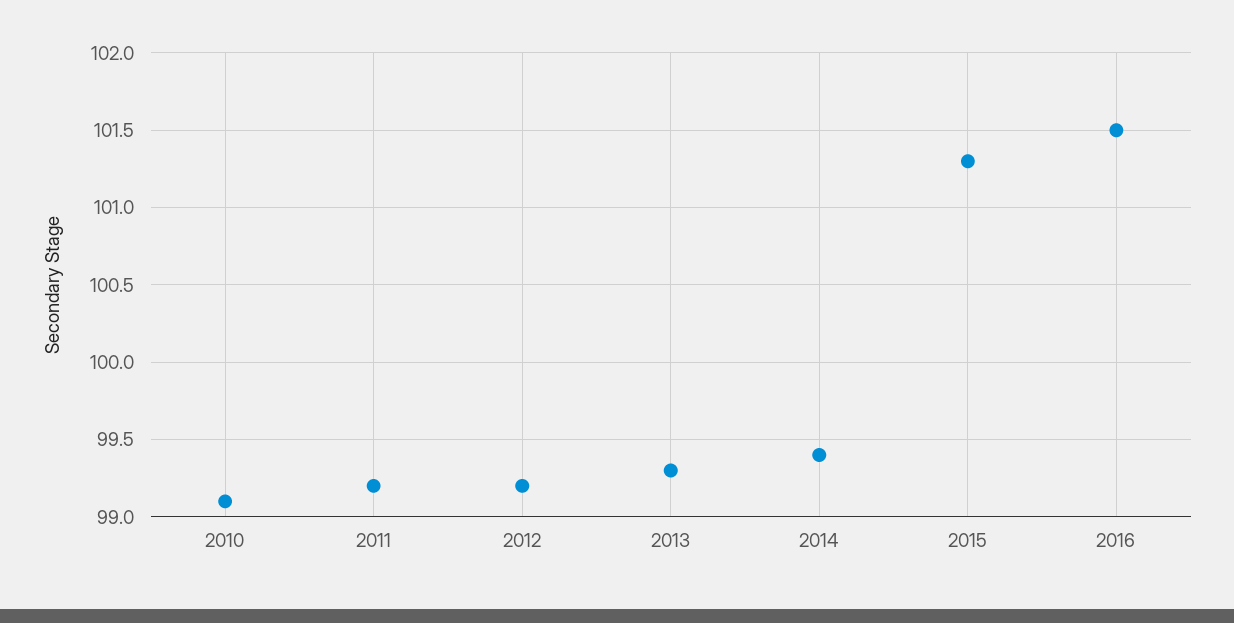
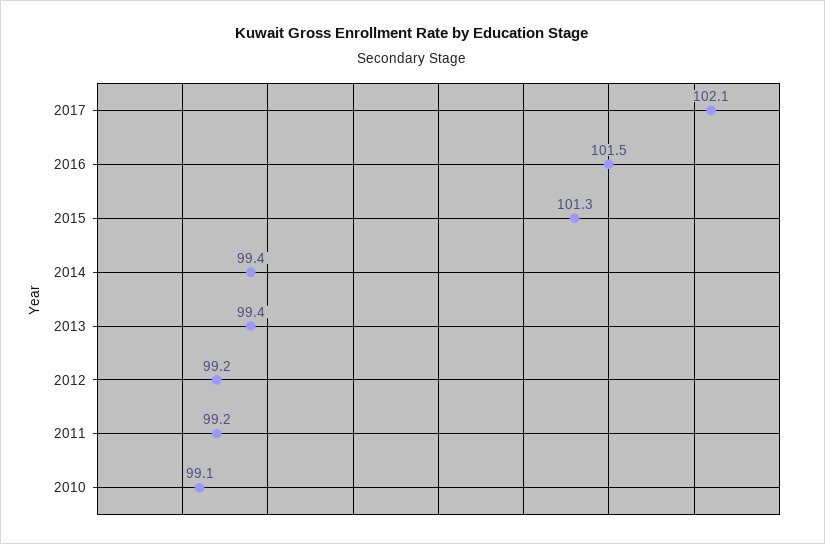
2013: 99.3 -> 99.4
2017: none -> 102.1

